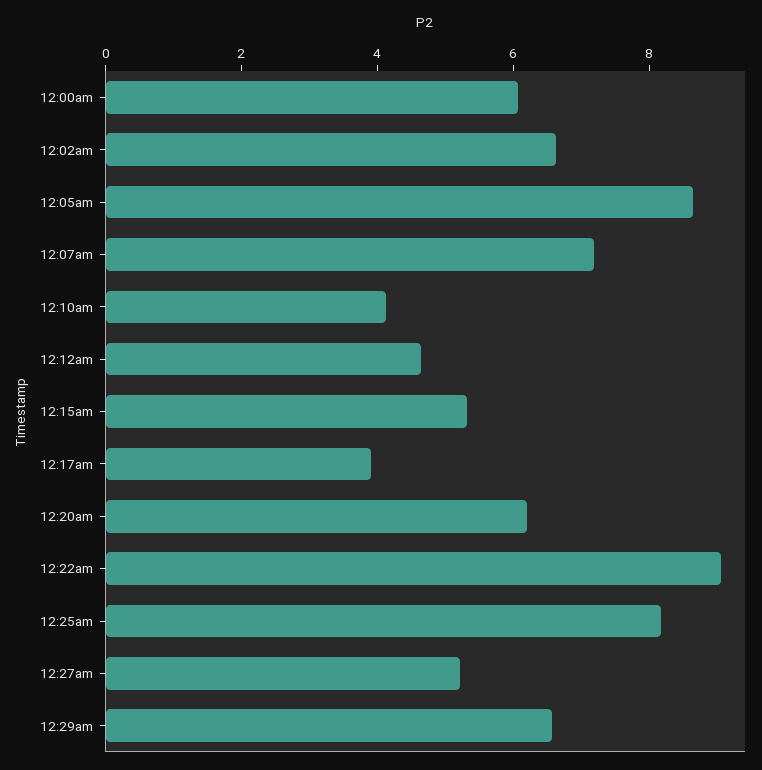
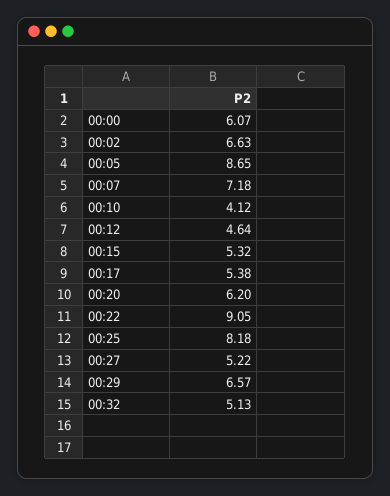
12:17am: 4 -> 5.38
00:32: none -> 5.13

